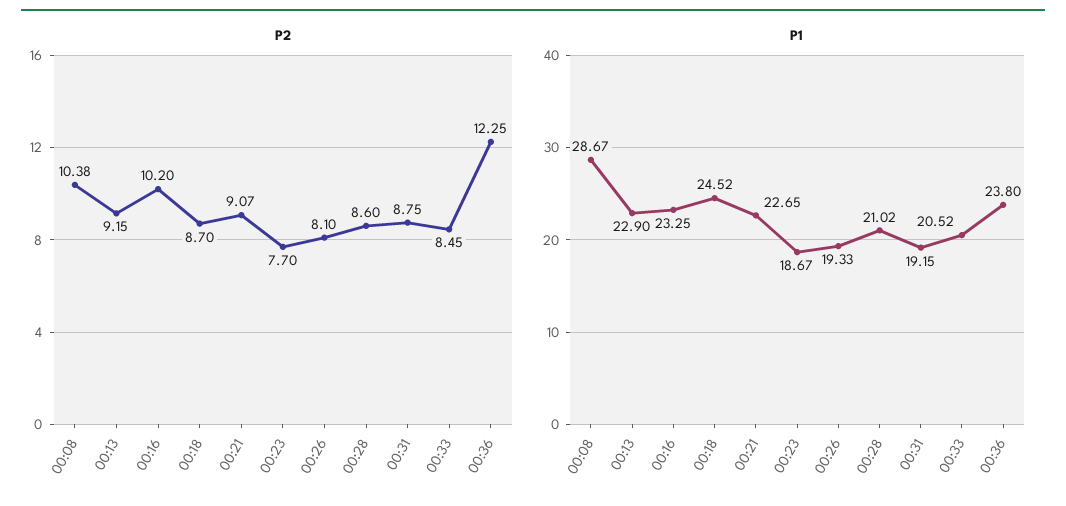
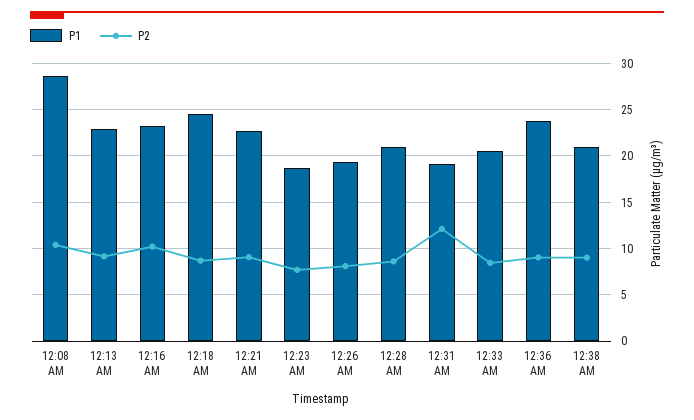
P2, 00:31: 8.75 -> 12
P2, 00:36: 12.25 -> 9
P1, 12:38 AM: none -> 21
P2, 12:38 AM: none -> 9

